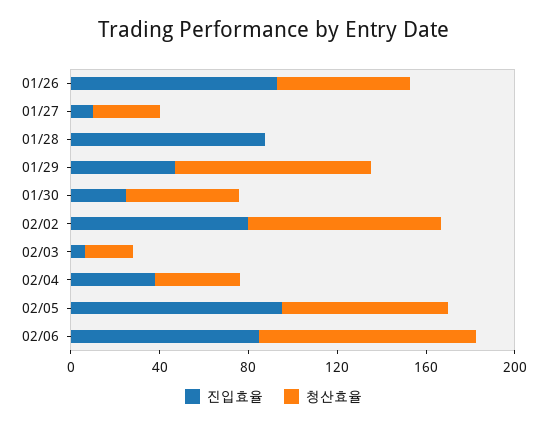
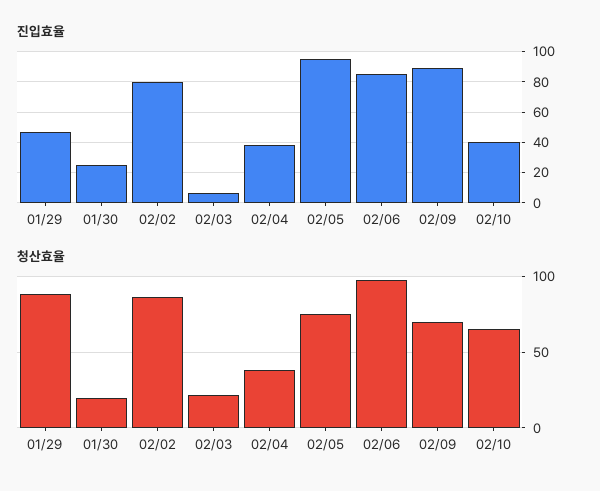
진입효율, 01/26: 90 -> none
청산효율, 01/26: 60 -> none
진입효율, 01/27: 10 -> none
청산효율, 01/27: 30 -> none
진입효율, 01/28: 90 -> none
청산효율, 01/28: 0 -> none
청산효율, 01/30: 50 -> 20
진입효율, 02/09: none -> 90
진입효율, 02/10: none -> 40
청산효율, 02/09: none -> 70
청산효율, 02/10: none -> 65

